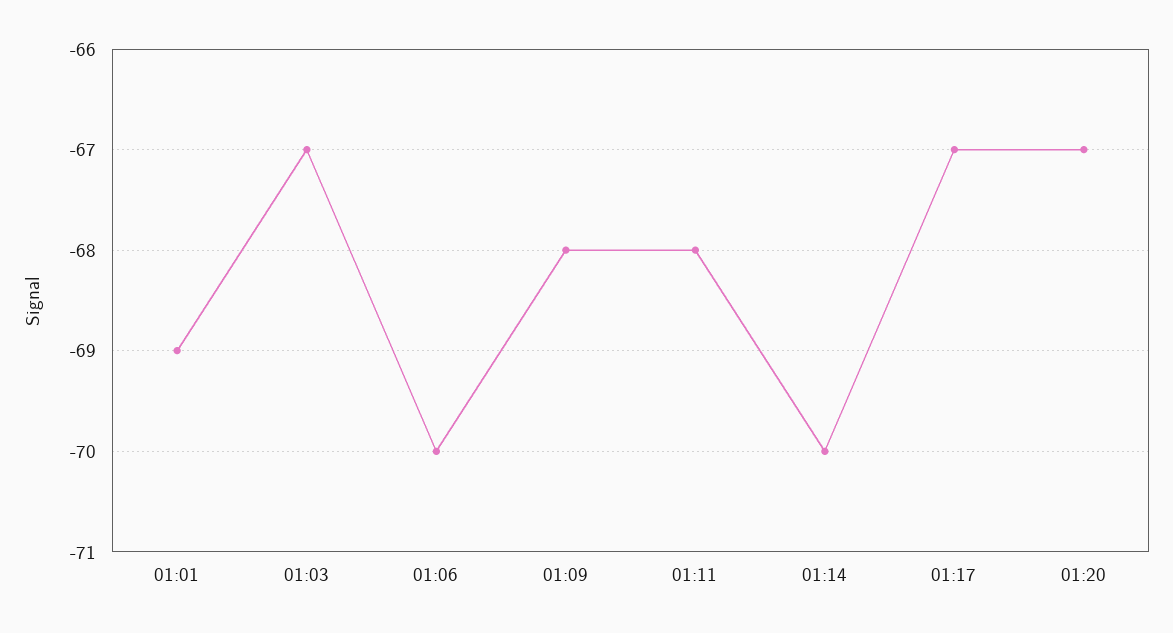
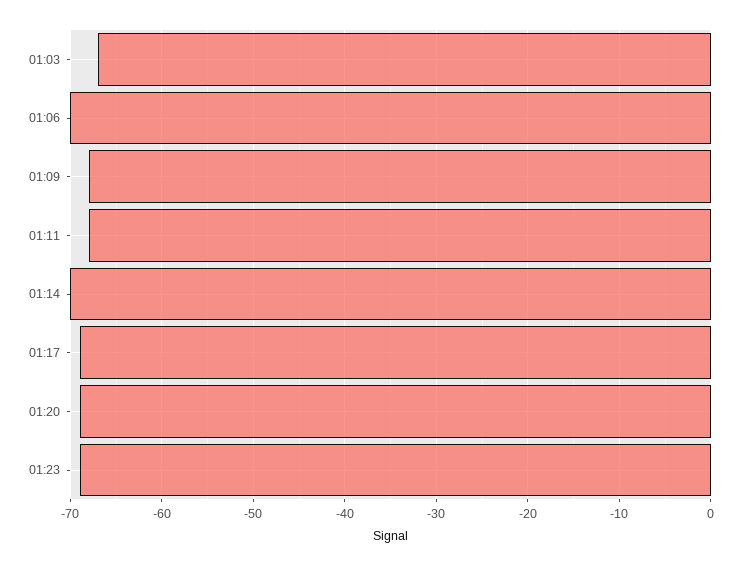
01:01: -69 -> none
01:17: -67 -> -69
01:20: -67 -> -69
01:23: none -> -69

